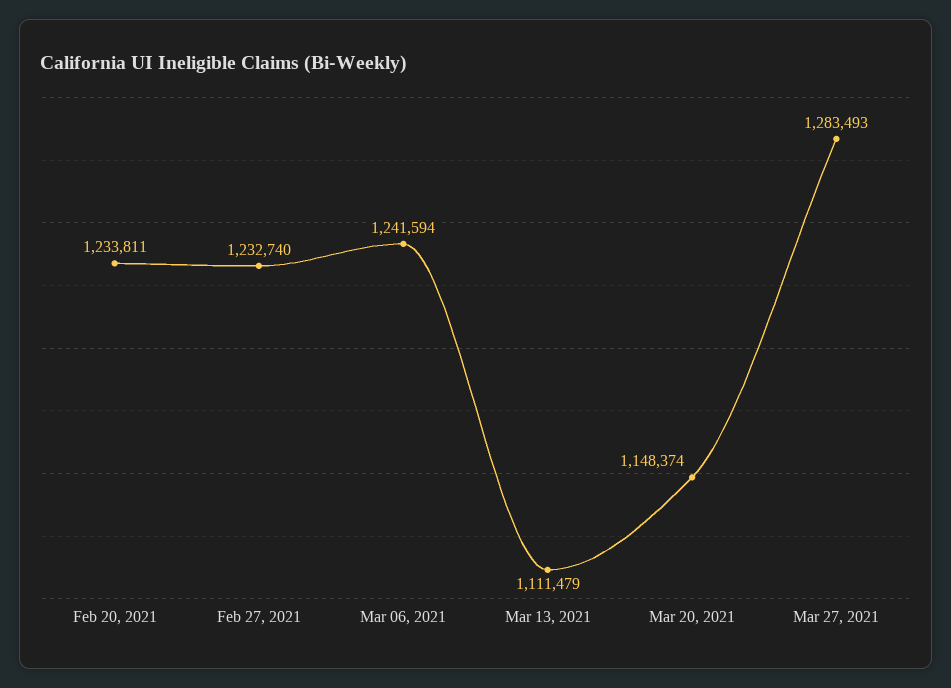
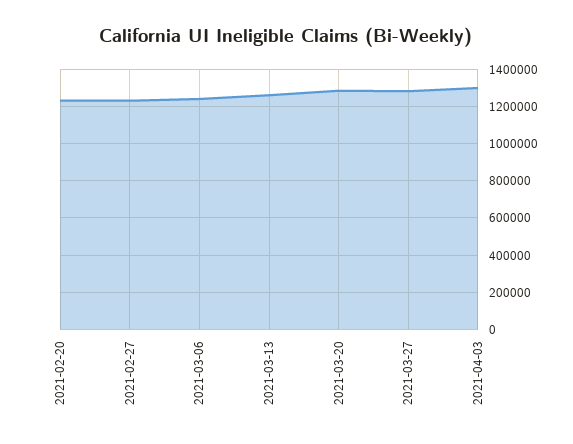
Mar 13, 2021: 1111479 -> 1250000
Mar 20, 2021: 1148374 -> 1300000
2021-04-03: none -> 1300000

